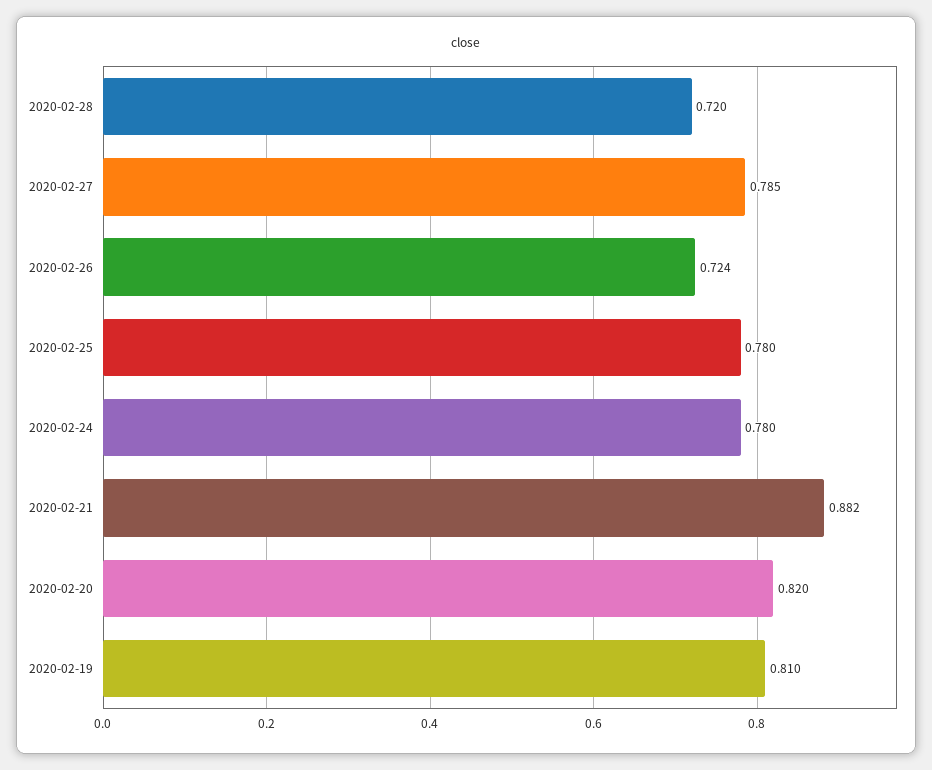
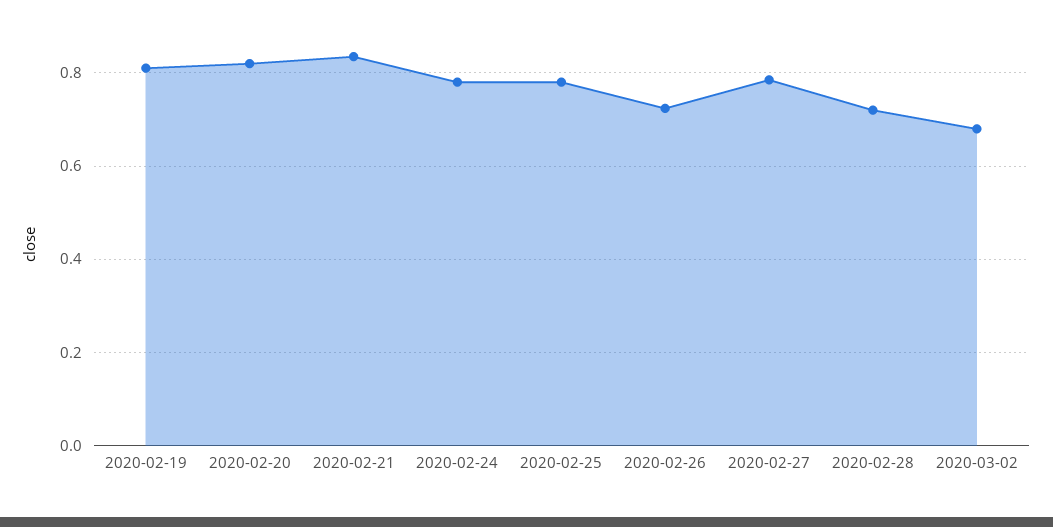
2020-02-21: 0.882 -> 0.84
2020-03-02: none -> 0.68

